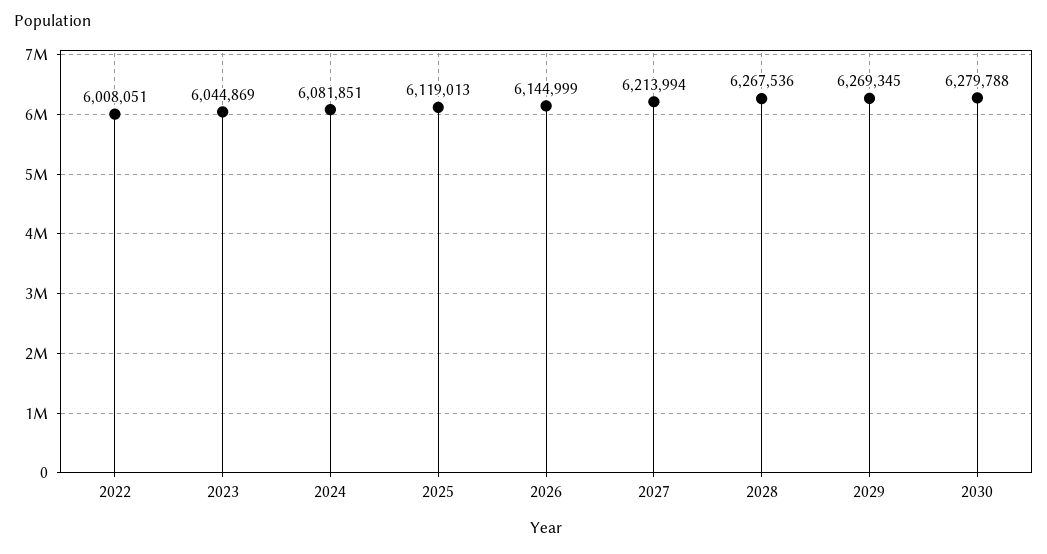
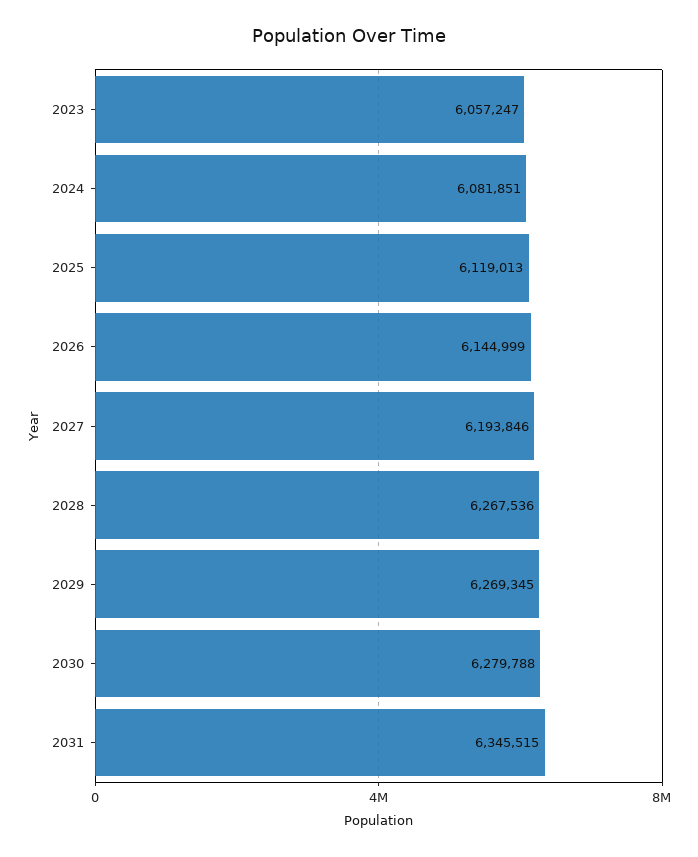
2022: 6008051 -> none
2023: 6044869 -> 6057247
2027: 6213994 -> 6193846
2031: none -> 6345515

